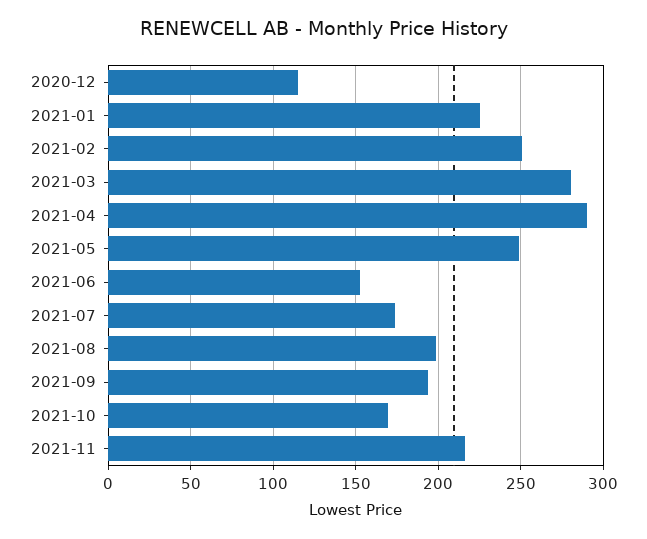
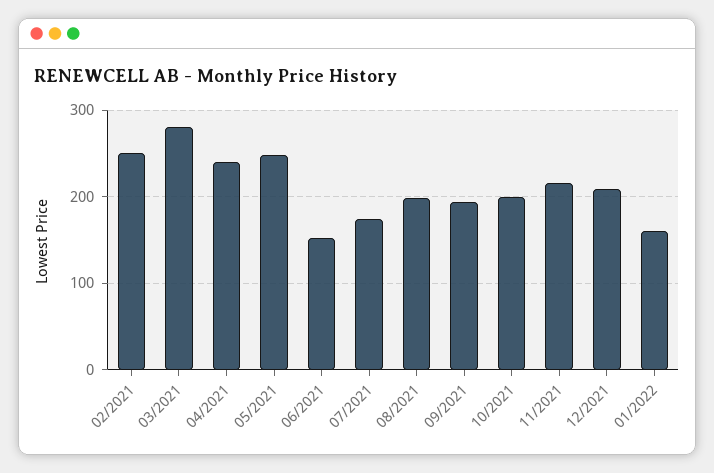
2020-12: 115 -> none
2021-01: 225 -> none
2021-04: 290 -> 240
2021-10: 170 -> 200
12/2021: none -> 210
01/2022: none -> 160

